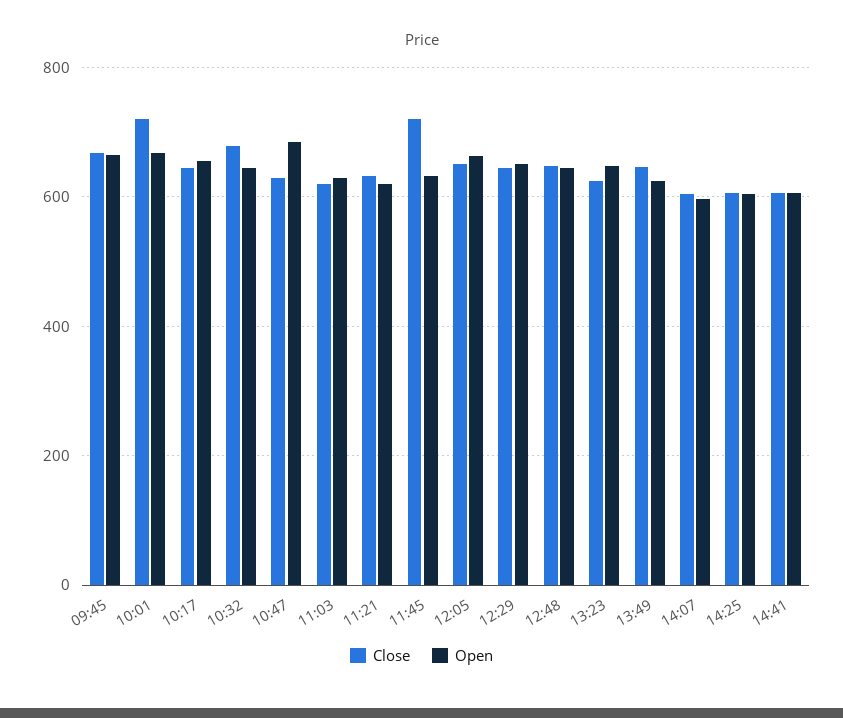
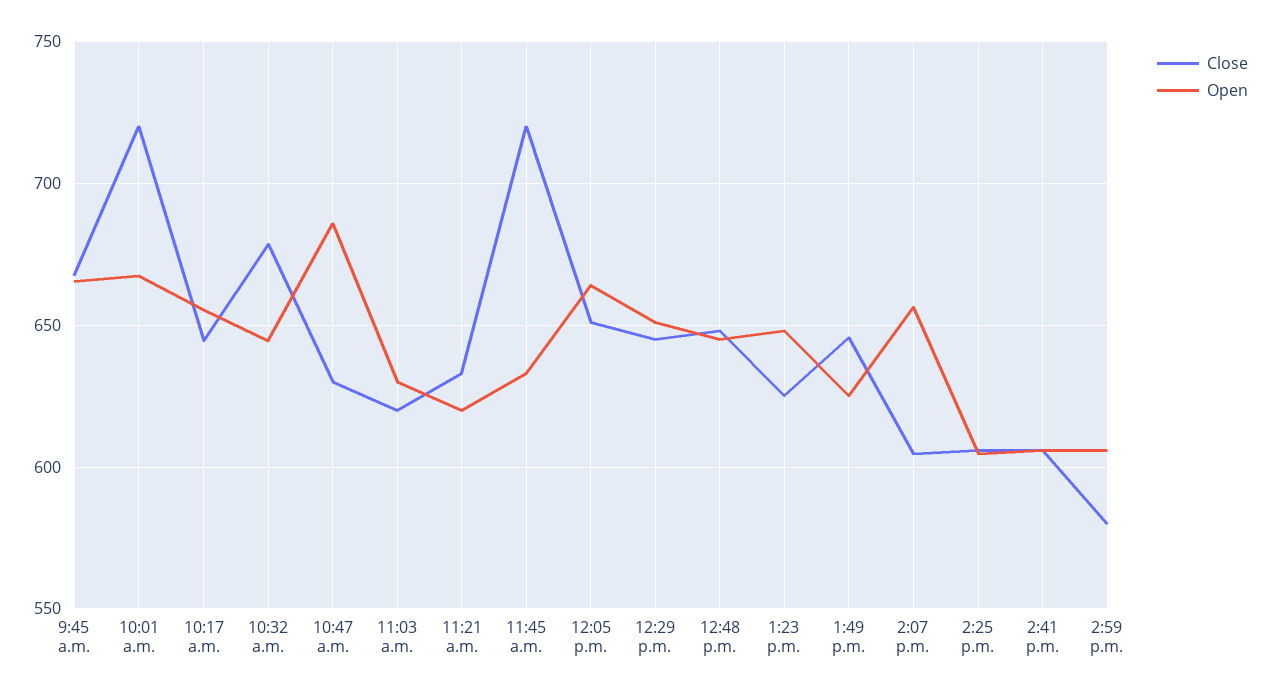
Open, 14:07: 600 -> 655
Close, 2:59 p.m.: none -> 580
Open, 2:59 p.m.: none -> 605

